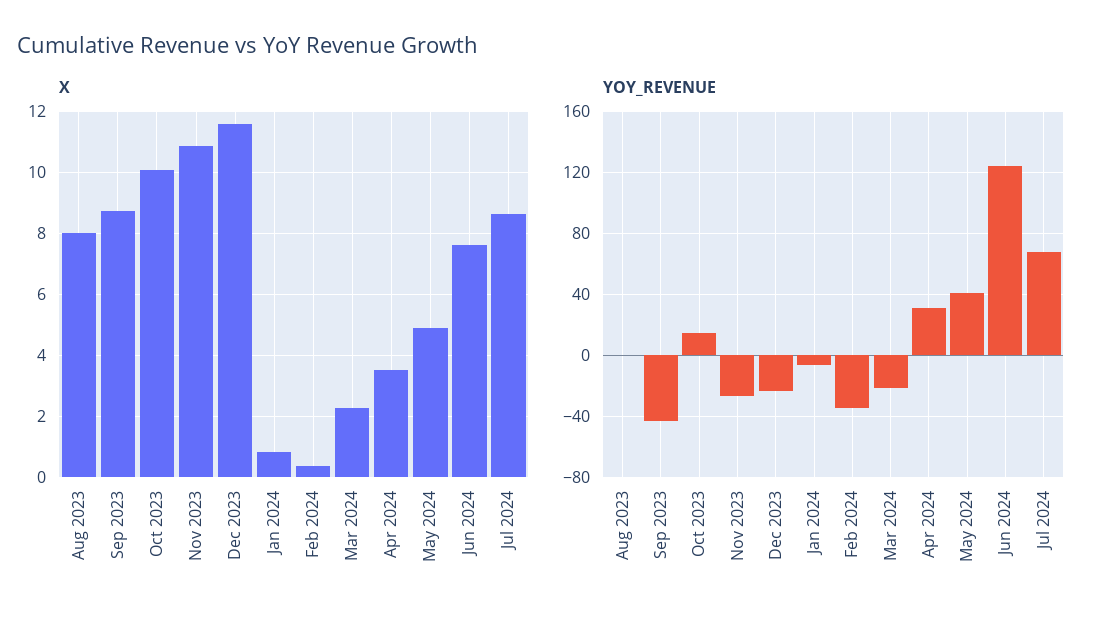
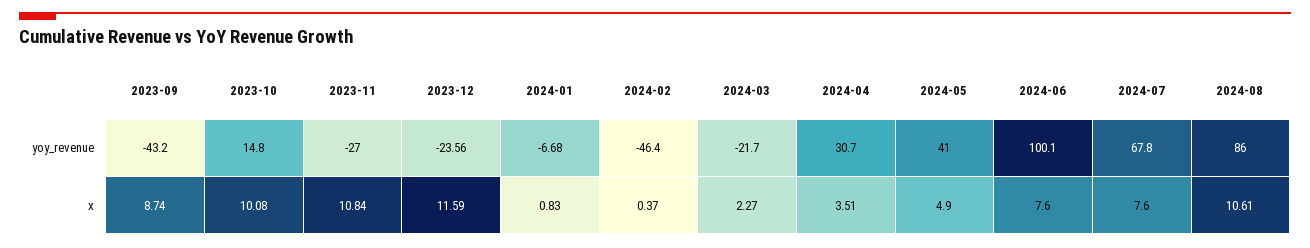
X, Aug 2023: 8 -> none
X, Jul 2024: 8.6 -> 7.6
YOY_REVENUE, Aug 2023: 0 -> none
YOY_REVENUE, Feb 2024: -35 -> -46.4
YOY_REVENUE, Jun 2024: 125 -> 100.1
YOY_REVENUE, 2024-08: none -> 86
X, 2024-08: none -> 10.61

